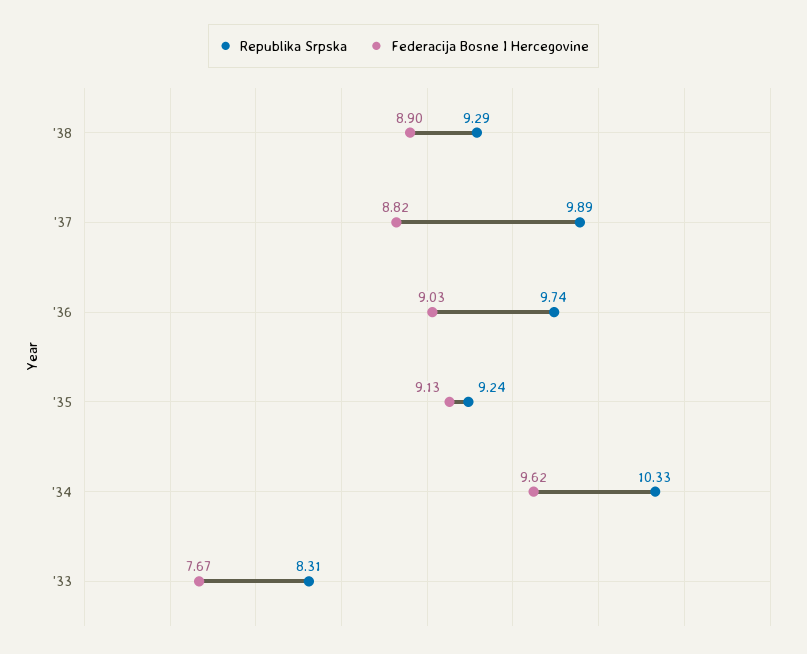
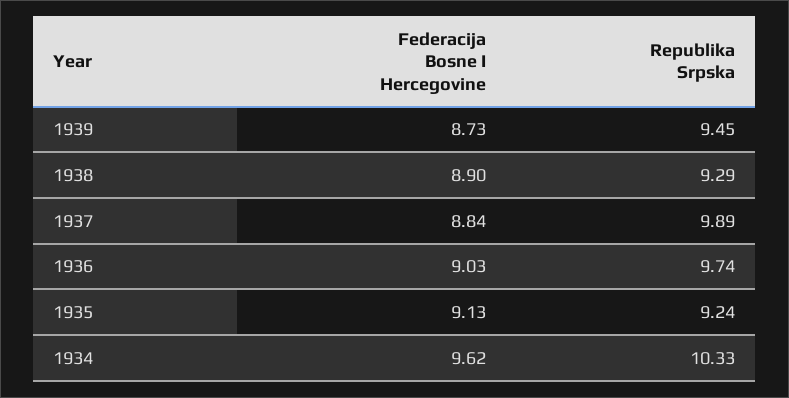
Federacija Bosne I Hercegovine, '37: 8.82 -> 8.84
Republika Srpska, '33: 8.31 -> none
Federacija Bosne I Hercegovine, '33: 7.67 -> none
Federacija Bosne I Hercegovine, 1939: none -> 8.73
Republika Srpska, 1939: none -> 9.45

